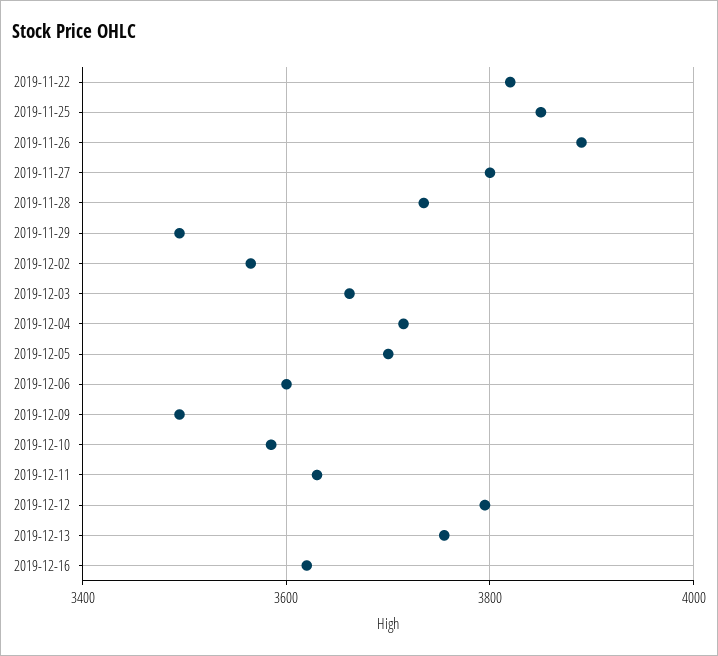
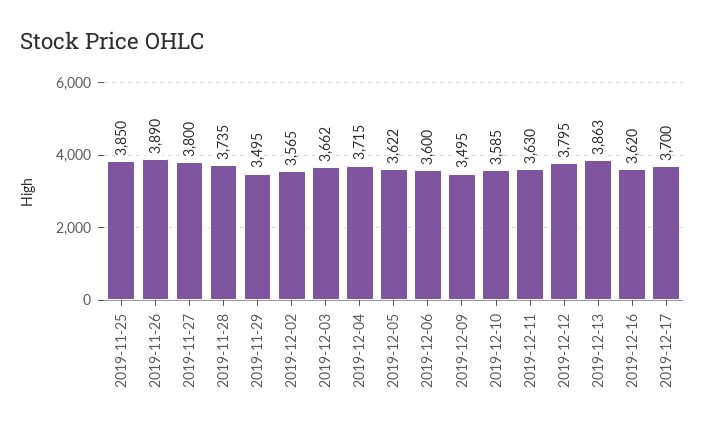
2019-11-22: 3820 -> none
2019-12-05: 3700 -> 3622
2019-12-13: 3760 -> 3863
2019-12-17: none -> 3700

